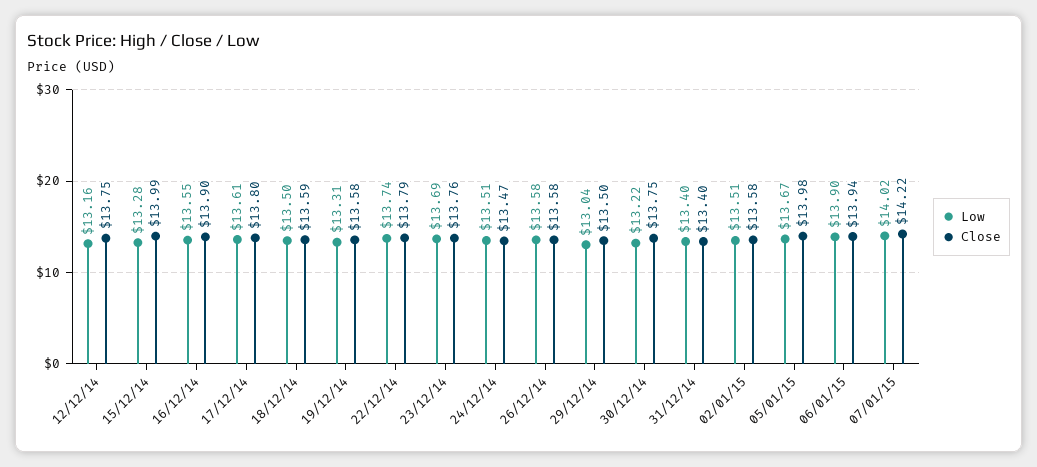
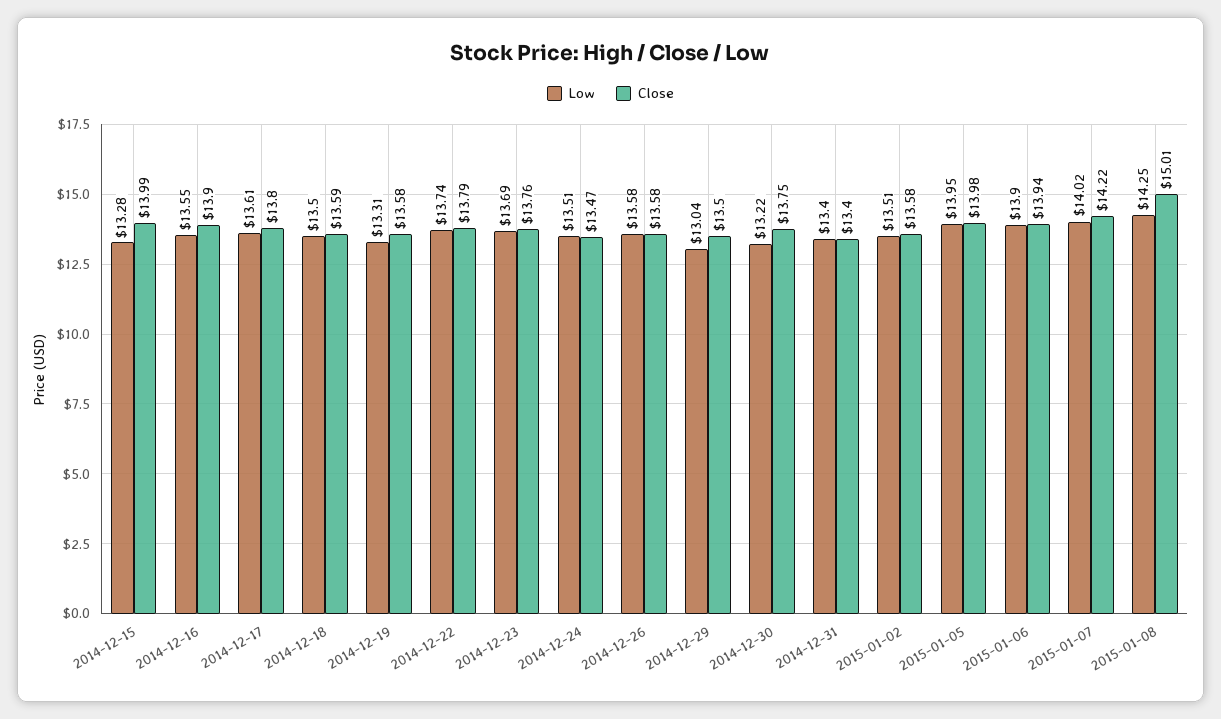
Low, 12/12/14: 13.16 -> none
Close, 12/12/14: 13.75 -> none
Low, 05/01/15: 13.67 -> 13.95
Low, 2015-01-08: none -> 14.25
Close, 2015-01-08: none -> 15.01

